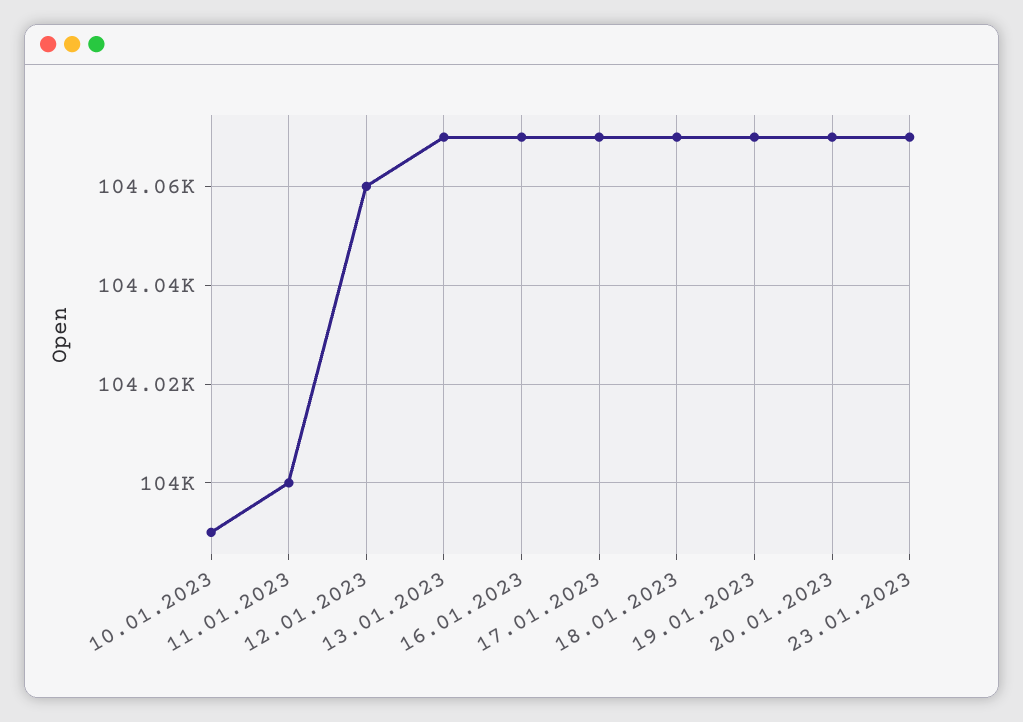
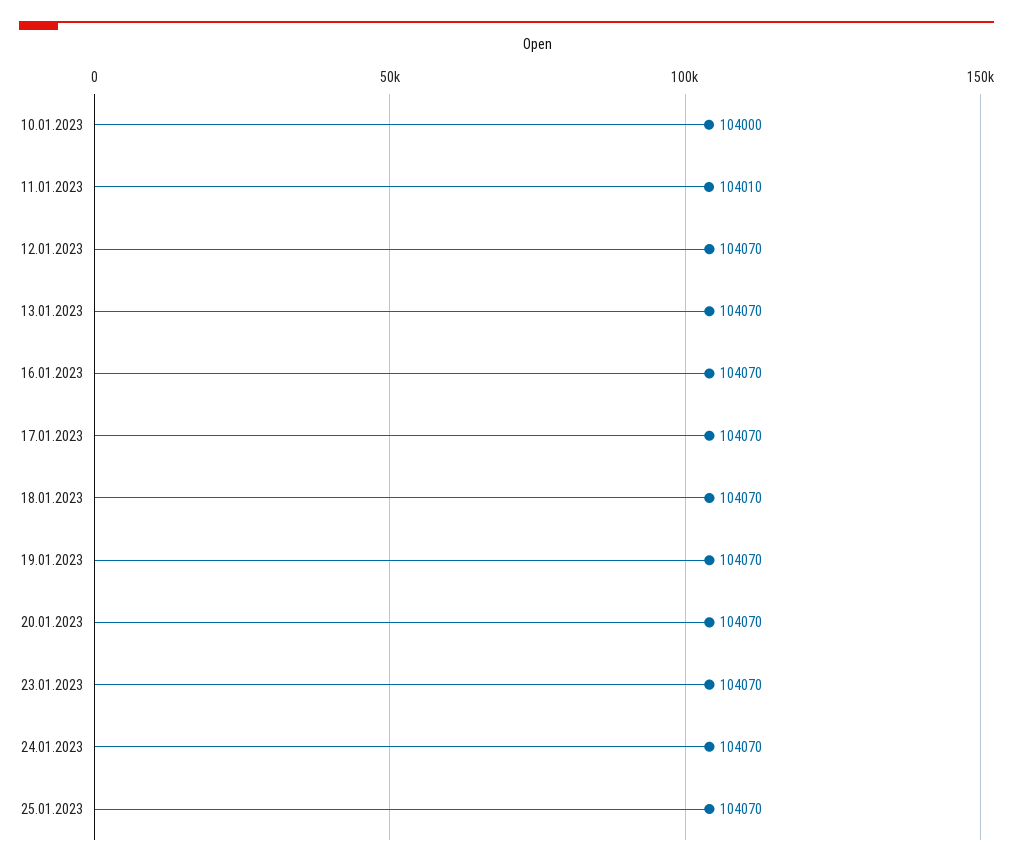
10.01.2023: 103990 -> 104000
11.01.2023: 104000 -> 104010
12.01.2023: 104060 -> 104070
24.01.2023: none -> 104070
25.01.2023: none -> 104070

